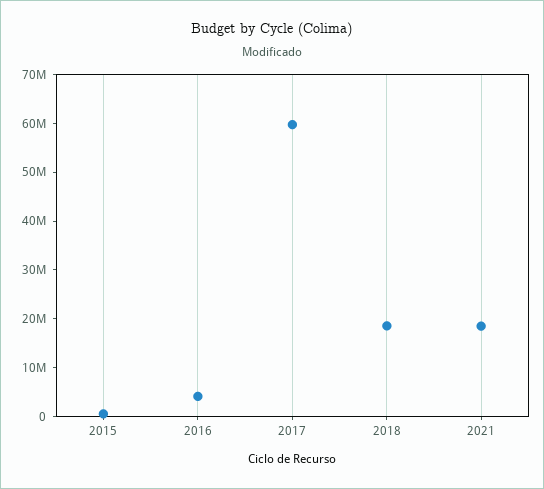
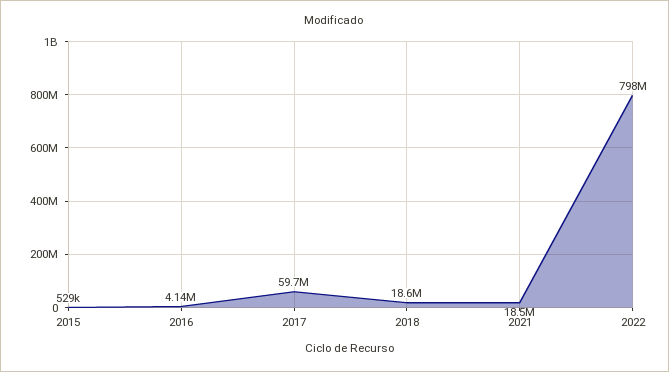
2022: none -> 798000000

